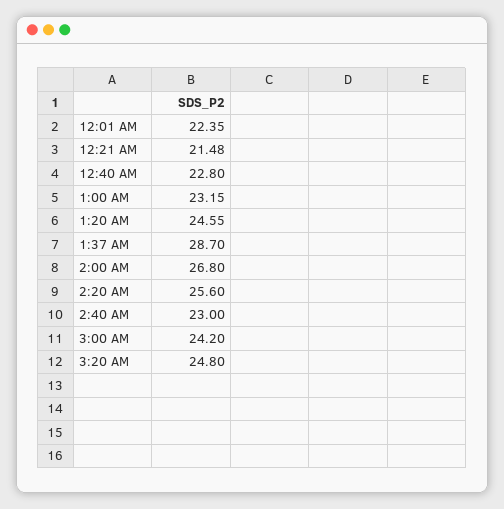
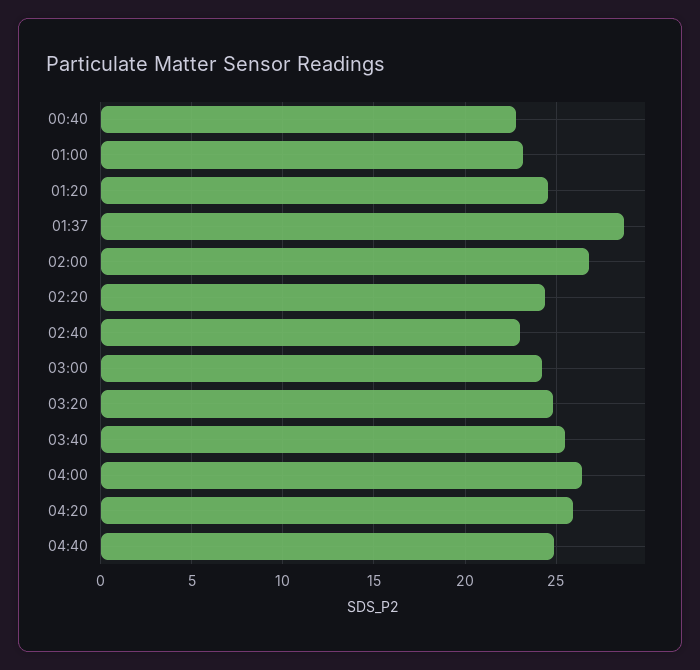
12:01 AM: 22.35 -> none
12:21 AM: 21.48 -> none
2:20 AM: 25.6 -> 24.5
03:40: none -> 25.5
04:00: none -> 26.5
04:20: none -> 26
04:40: none -> 25

